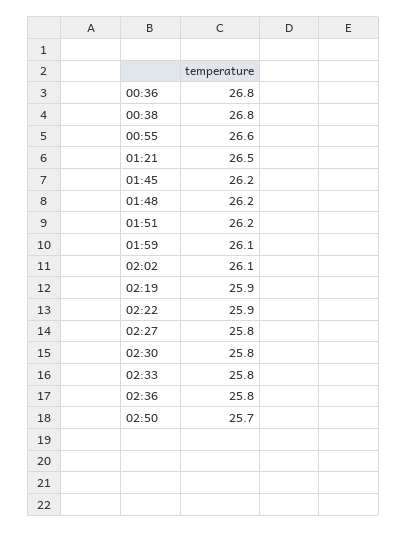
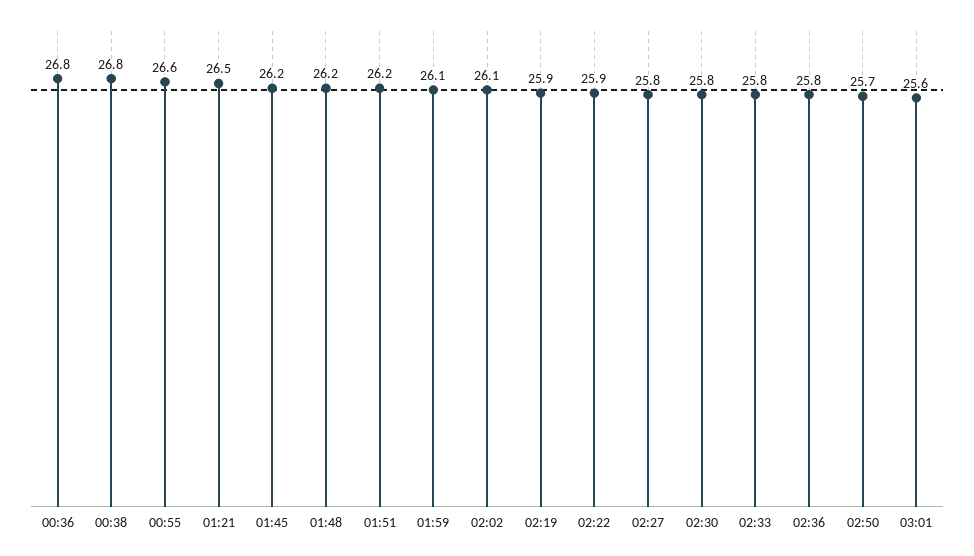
03:01: none -> 25.6

